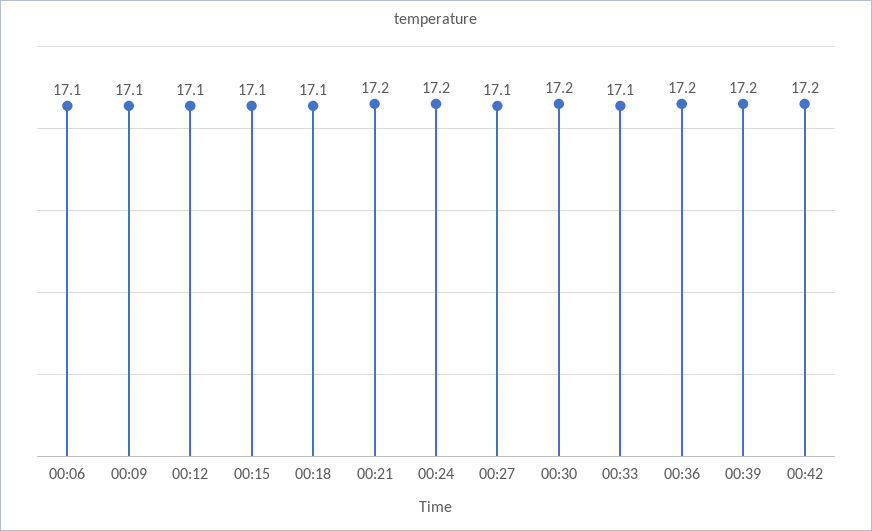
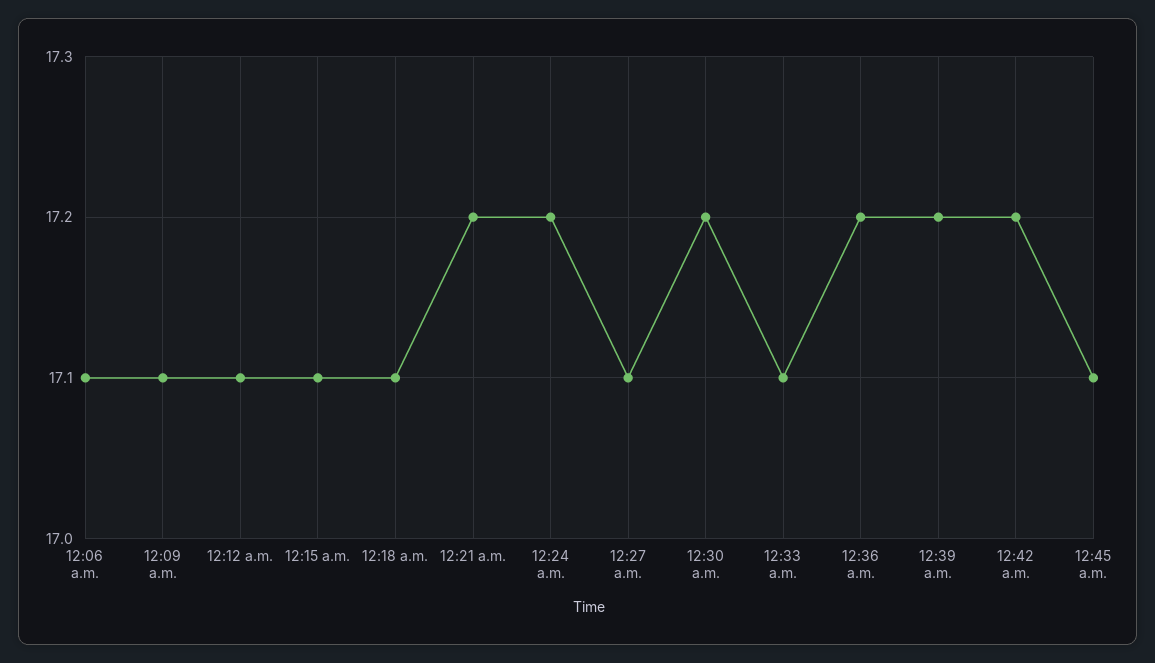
12:45 a.m.: none -> 17.1

